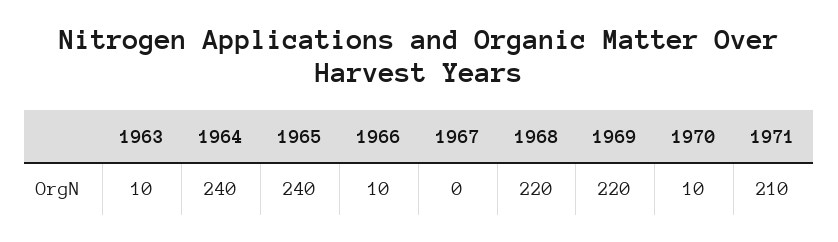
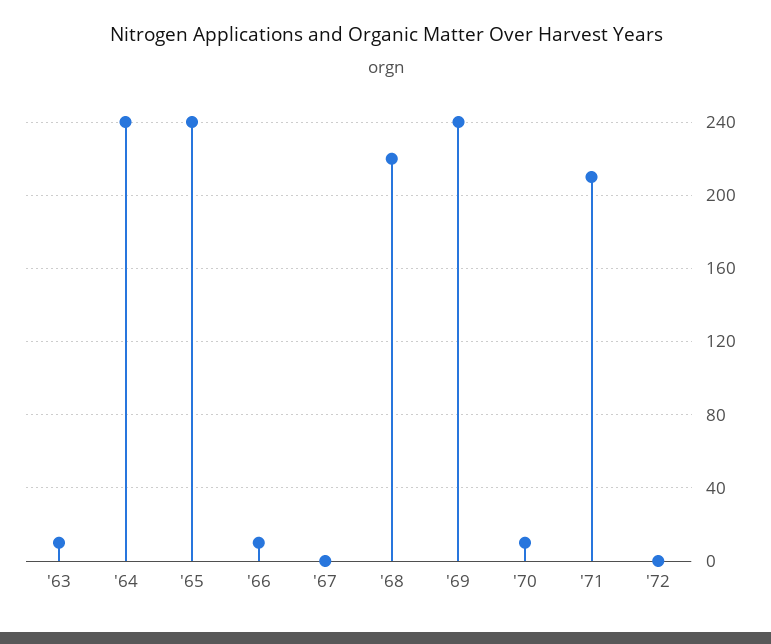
1969: 220 -> 240
'72: none -> 0

